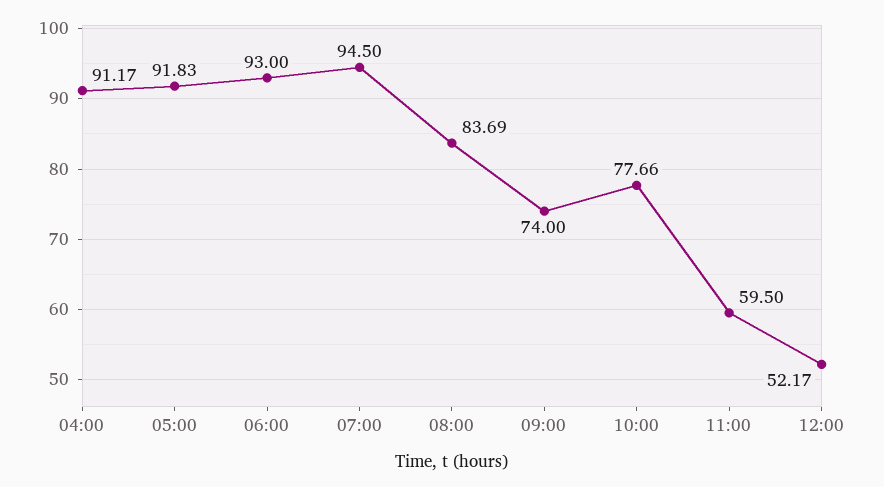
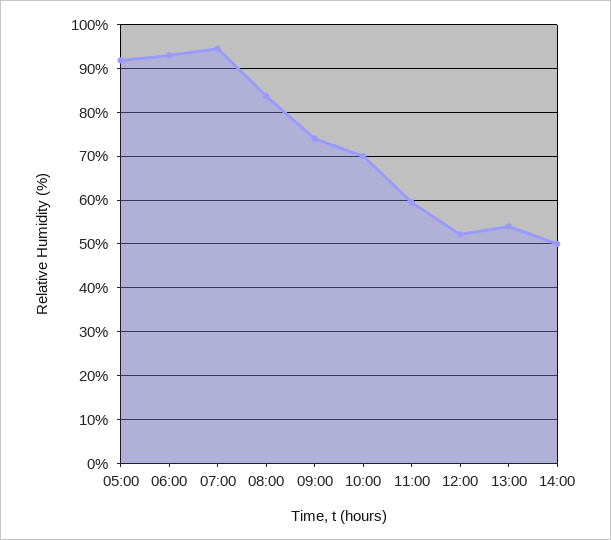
04:00: 91.17 -> none
10:00: 77.66 -> 70
13:00: none -> 54
14:00: none -> 50

